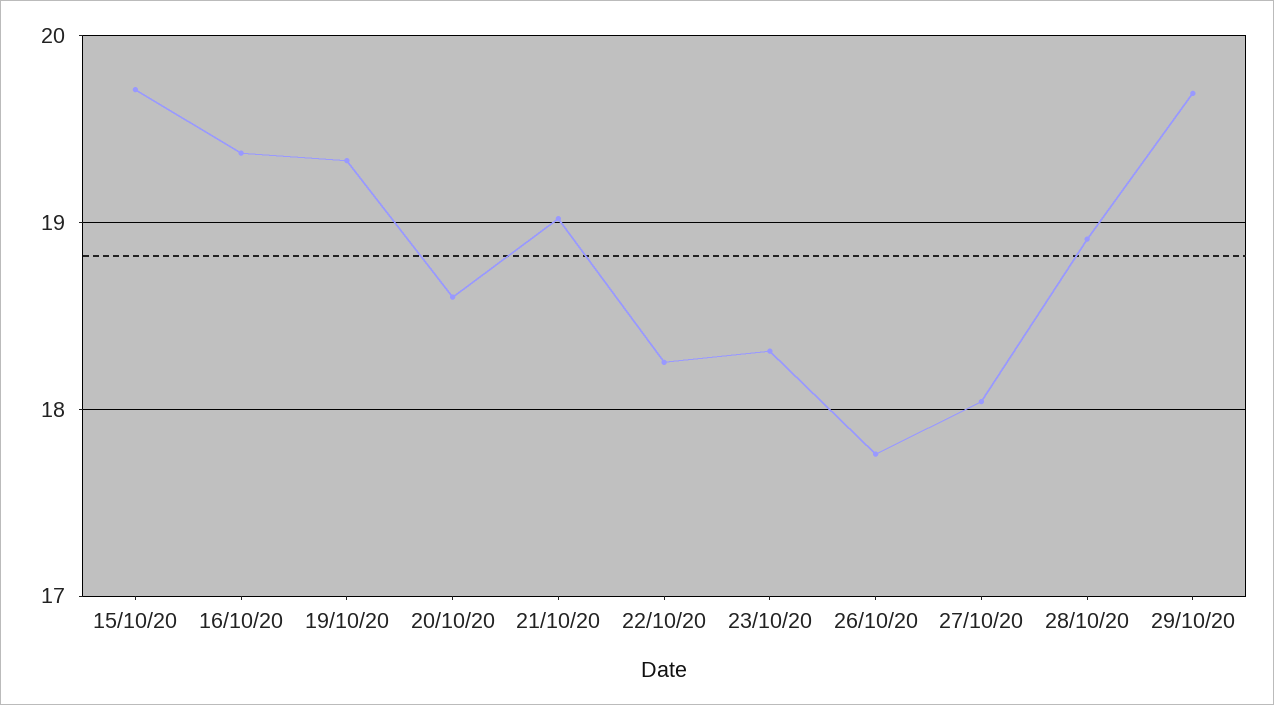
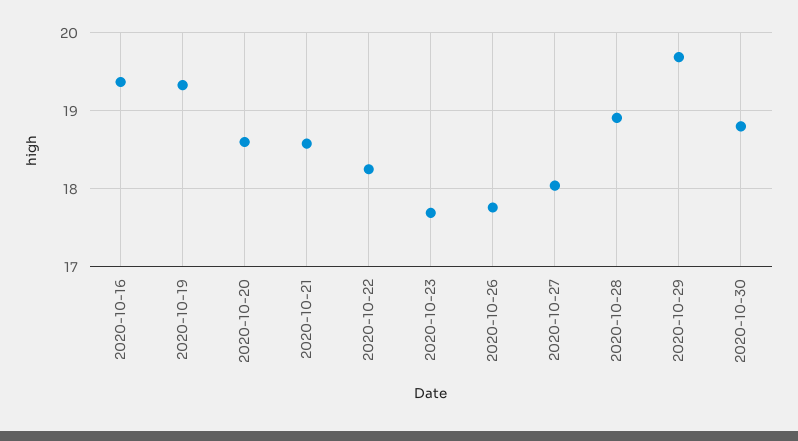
15/10/20: 19.7 -> none
21/10/20: 19 -> 18.6
23/10/20: 18.3 -> 17.7
2020-10-30: none -> 18.8

